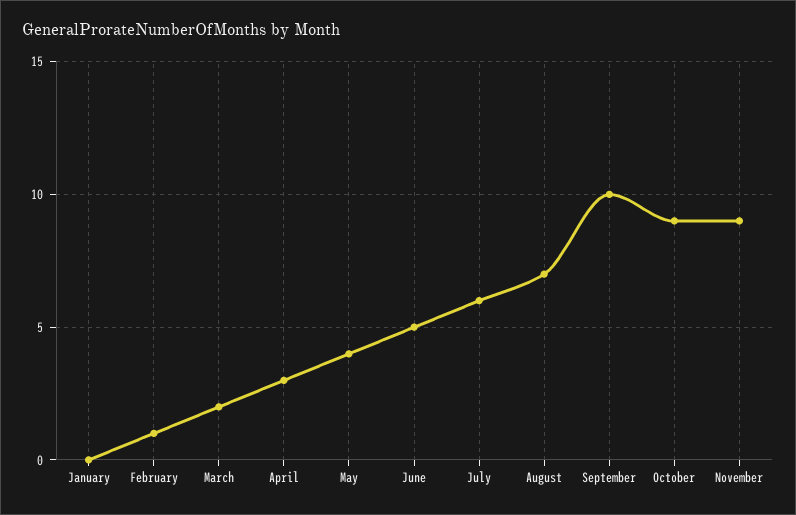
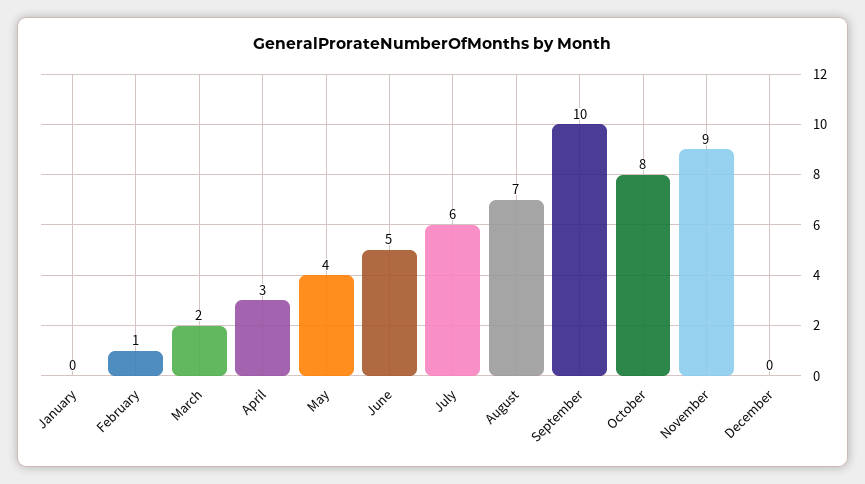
October: 9 -> 8
December: none -> 0

